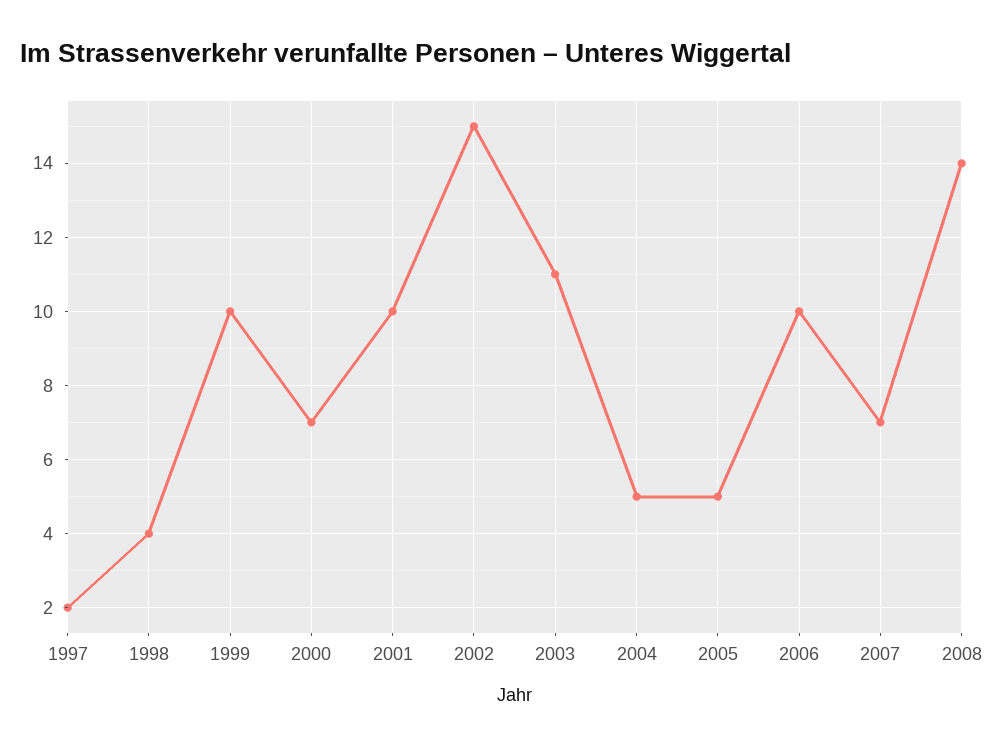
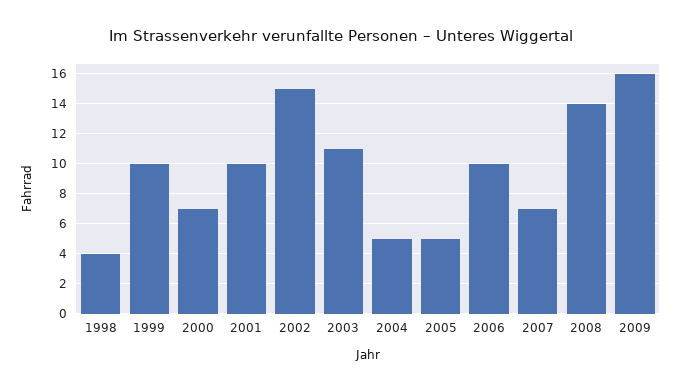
1997: 2 -> none
2009: none -> 16

